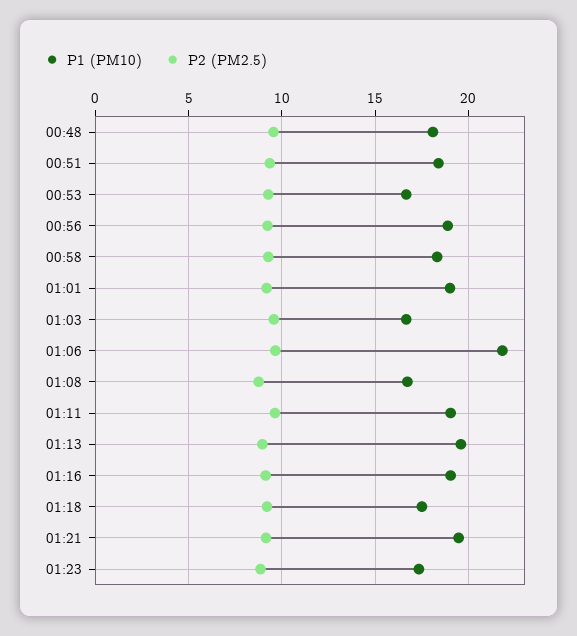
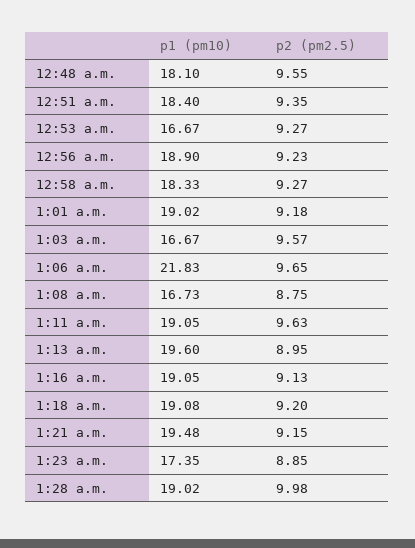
P1 (PM10), 01:18: 17.5 -> 19.08
P1 (PM10), 1:28 a.m.: none -> 19.02
P2 (PM2.5), 1:28 a.m.: none -> 9.98

